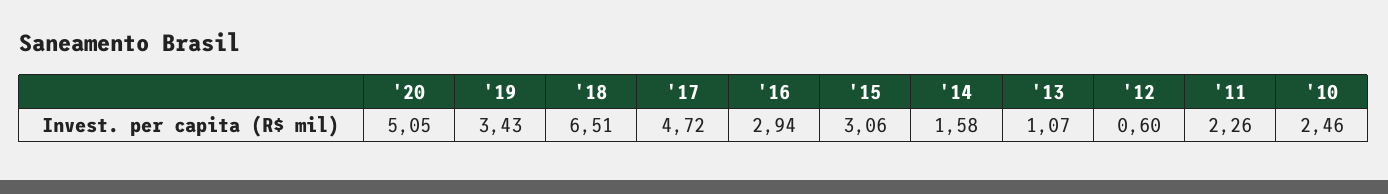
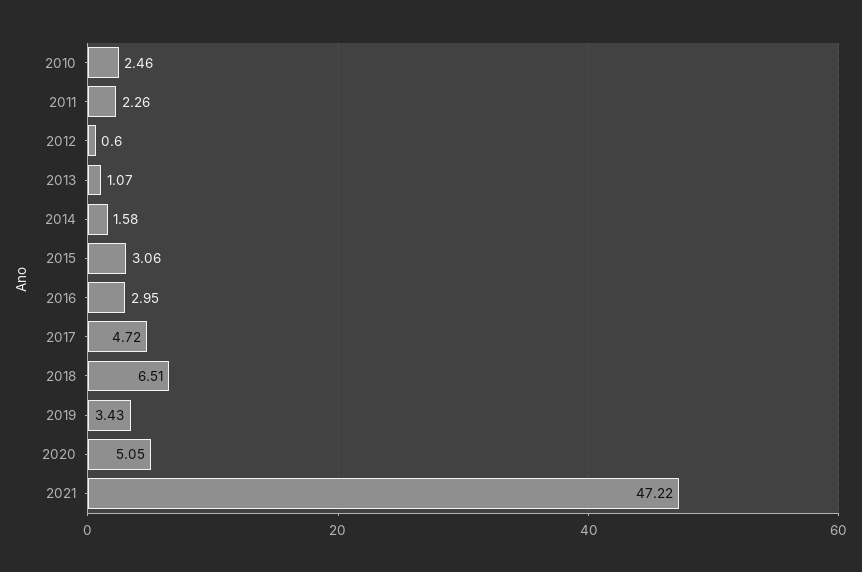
'16: 2.94 -> 2.95
2021: none -> 47.22

